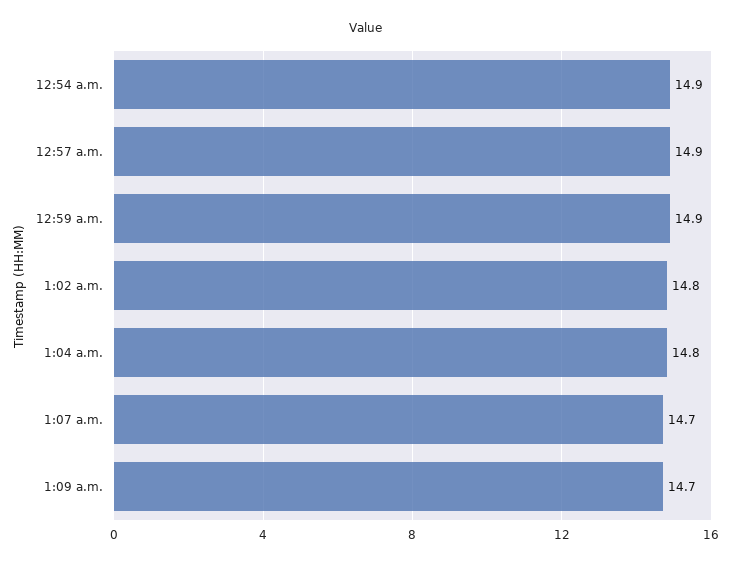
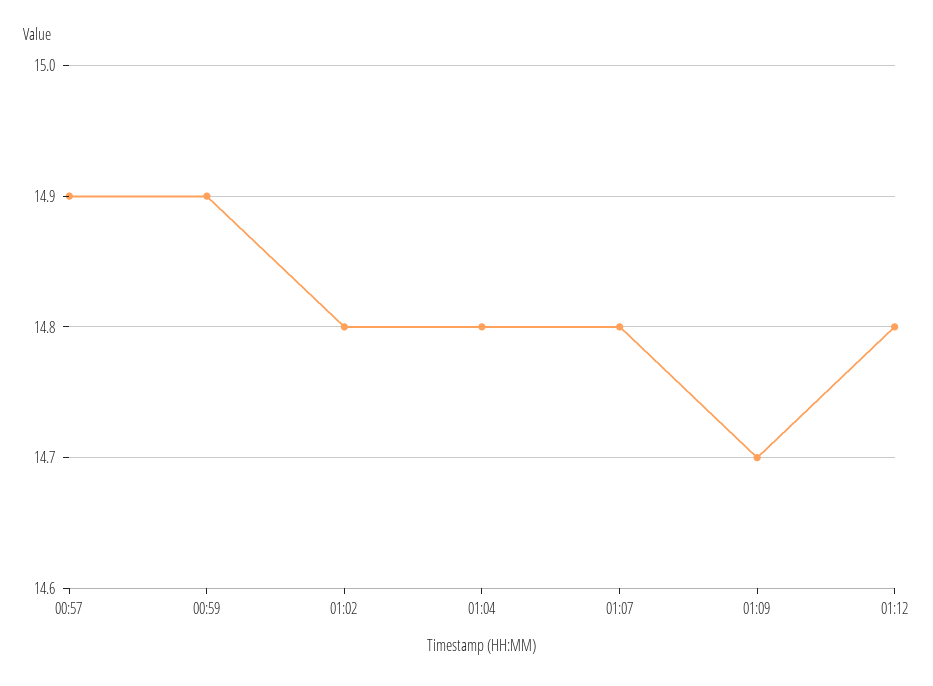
12:54 a.m.: 14.9 -> none
1:07 a.m.: 14.7 -> 14.8
01:12: none -> 14.8

